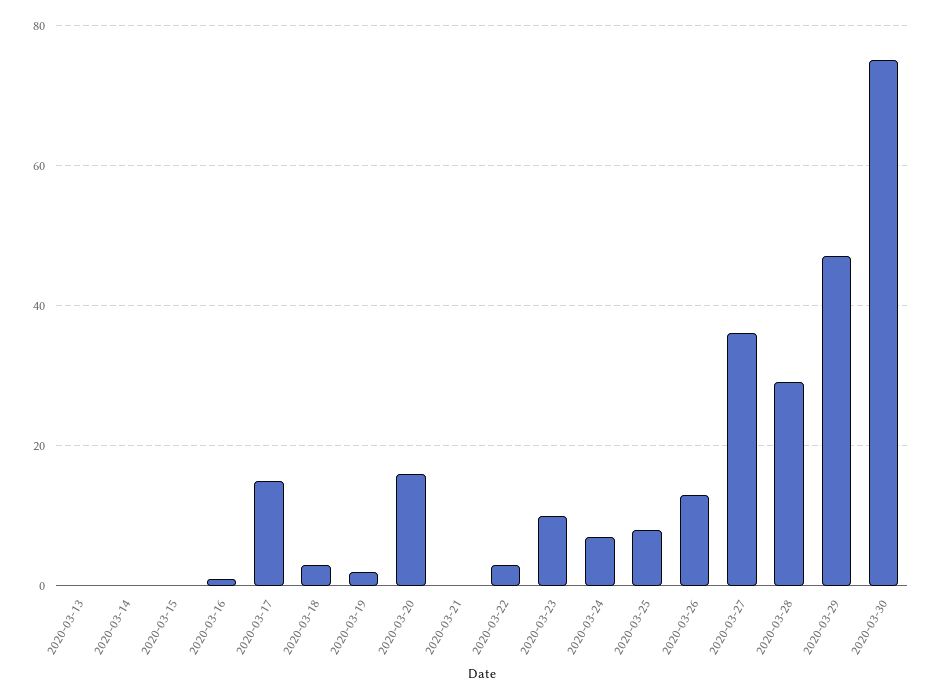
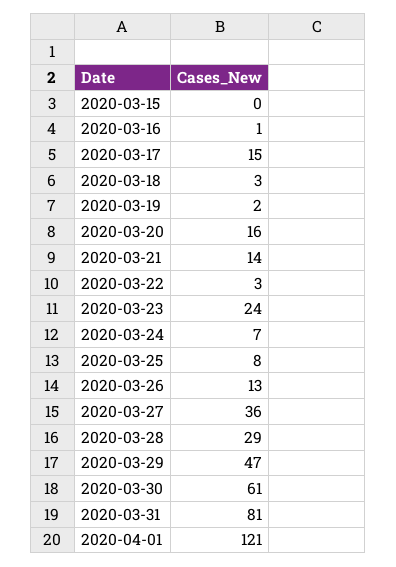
2020-03-13: 0 -> none
2020-03-14: 0 -> none
2020-03-21: 0 -> 14
2020-03-23: 10 -> 24
2020-03-30: 75 -> 61
2020-03-31: none -> 81
2020-04-01: none -> 121

